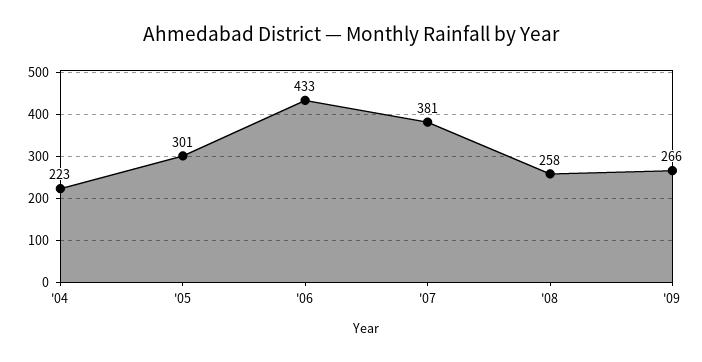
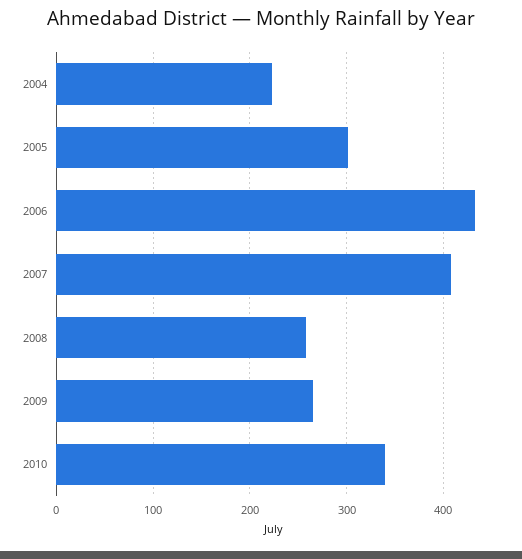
'07: 381 -> 410
2010: none -> 340

